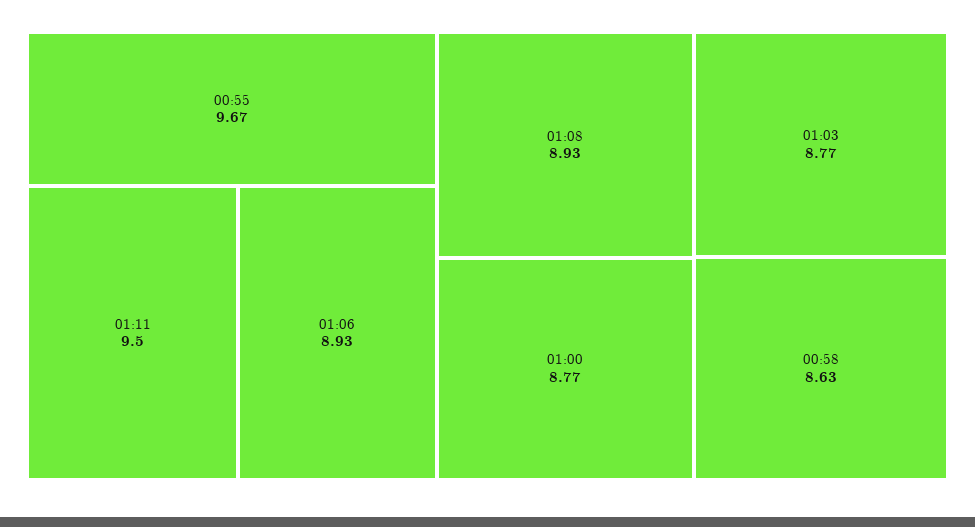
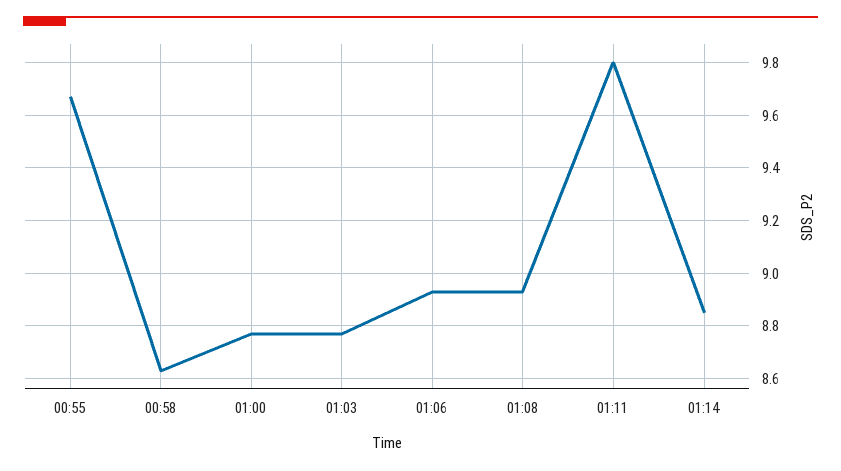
01:11: 9.5 -> 9.8
01:14: none -> 8.85

